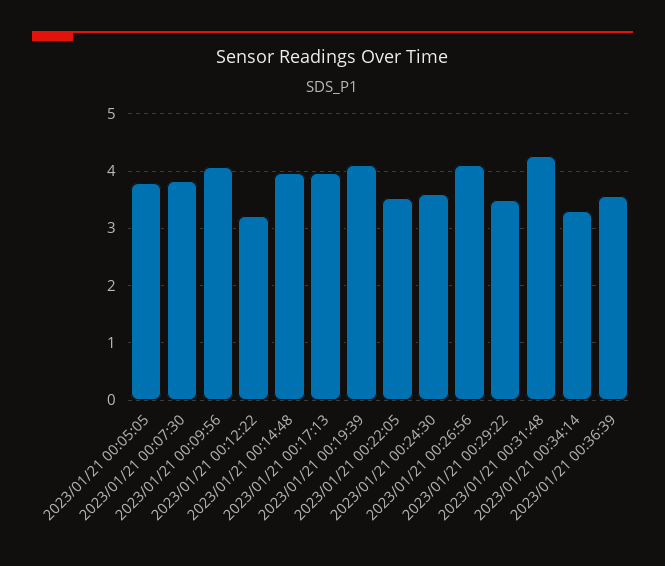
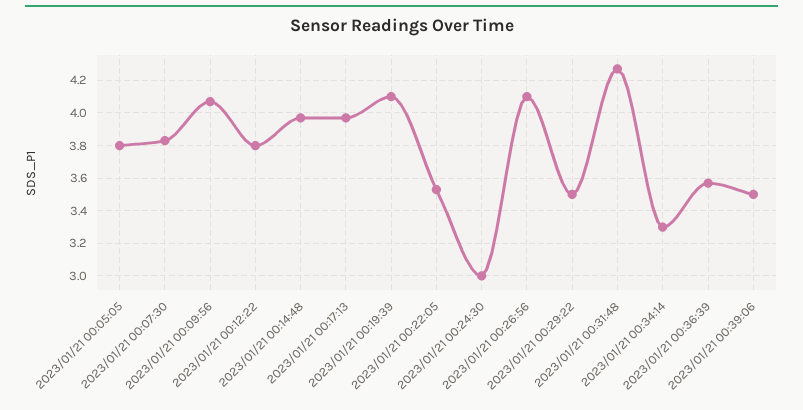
2023/01/21 00:12:22: 3.2 -> 3.8
2023/01/21 00:24:30: 3.6 -> 3
2023/01/21 00:39:06: none -> 3.5

